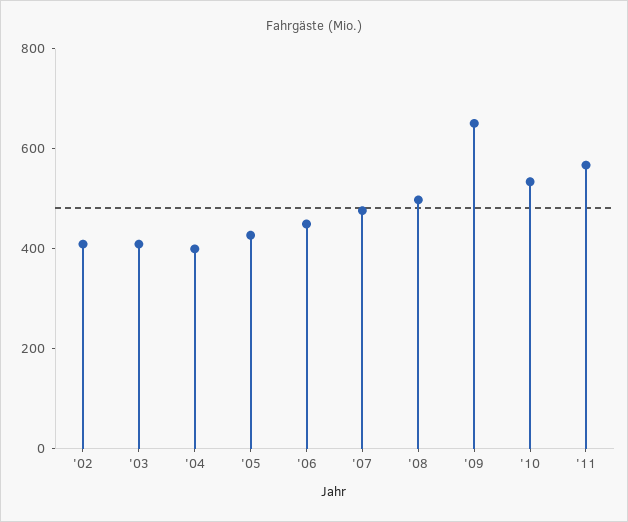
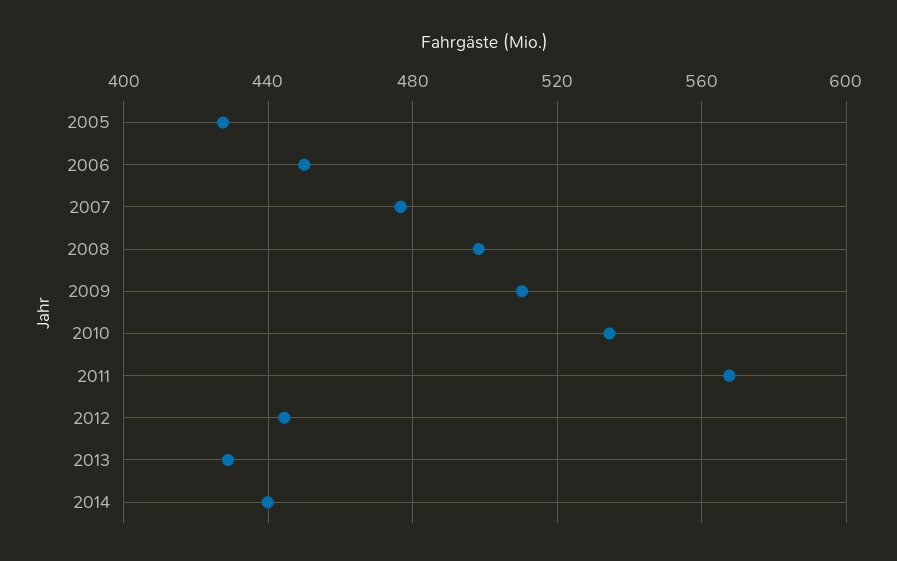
'02: 400 -> none
'03: 400 -> none
'04: 400 -> none
'09: 650 -> 510
2012: none -> 445
2013: none -> 430
2014: none -> 440

